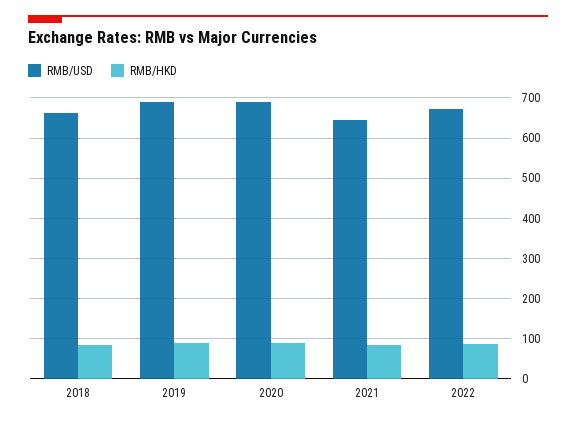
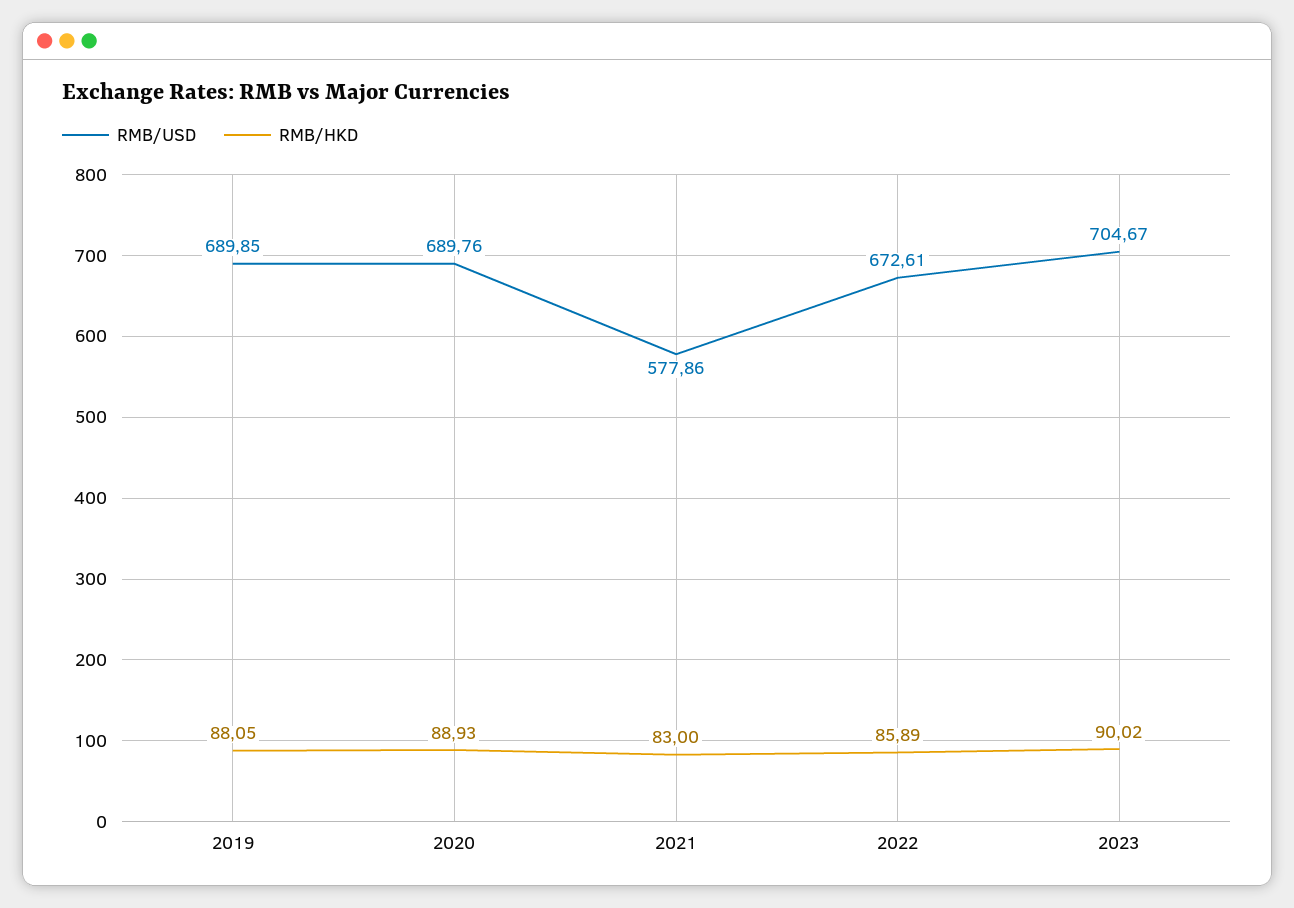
RMB/USD, 2018: 660 -> none
RMB/HKD, 2018: 80 -> none
RMB/USD, 2021: 640 -> 577.86
RMB/USD, 2023: none -> 704.67
RMB/HKD, 2023: none -> 90.02

